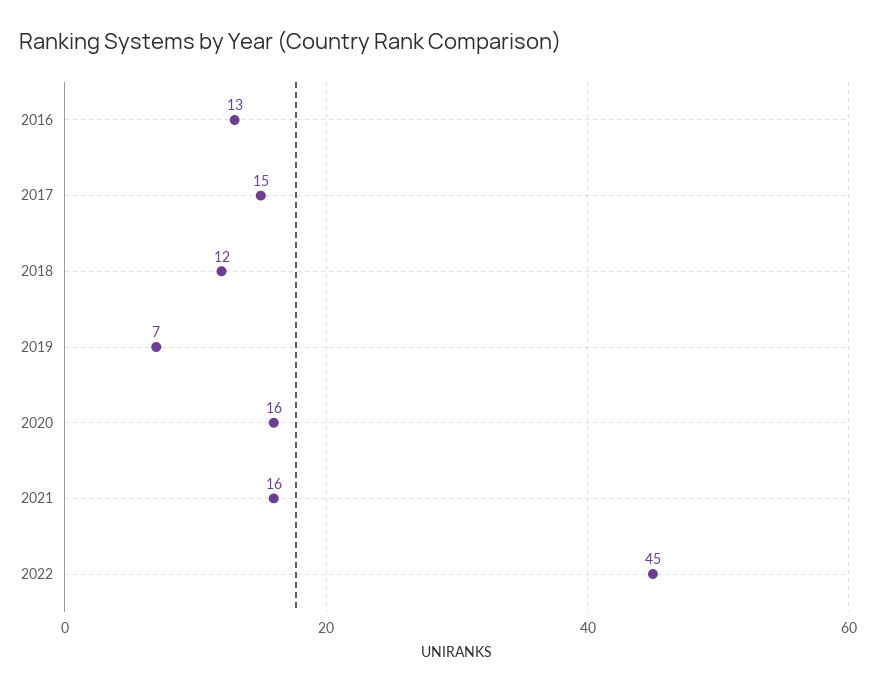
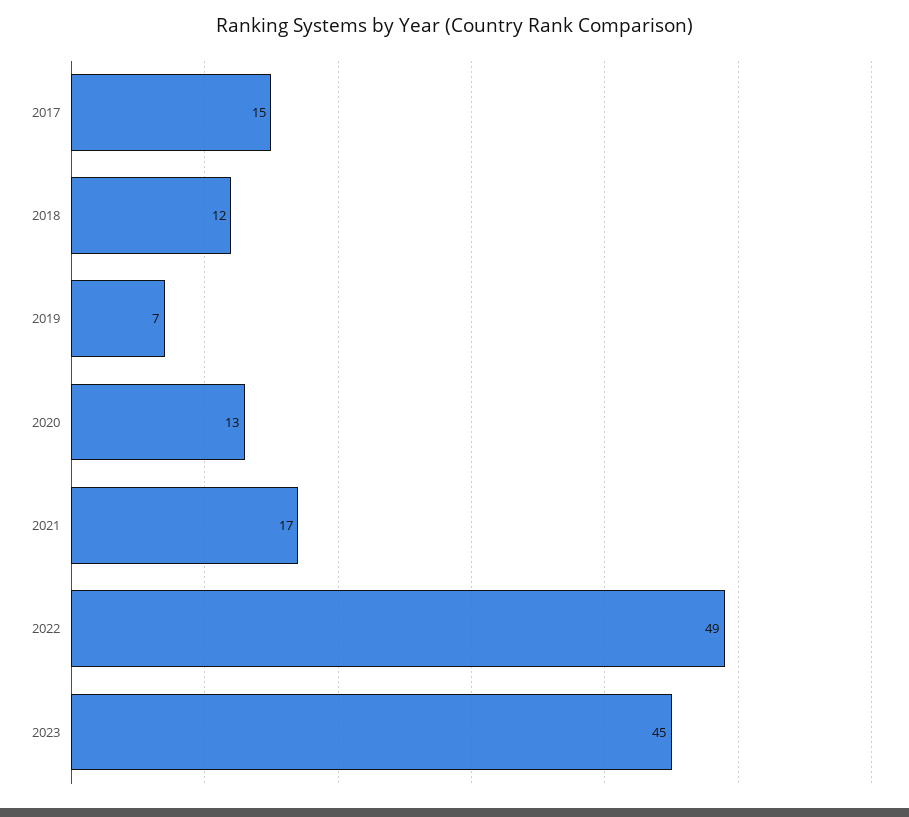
2016: 13 -> none
2020: 16 -> 13
2021: 16 -> 17
2022: 45 -> 49
2023: none -> 45

